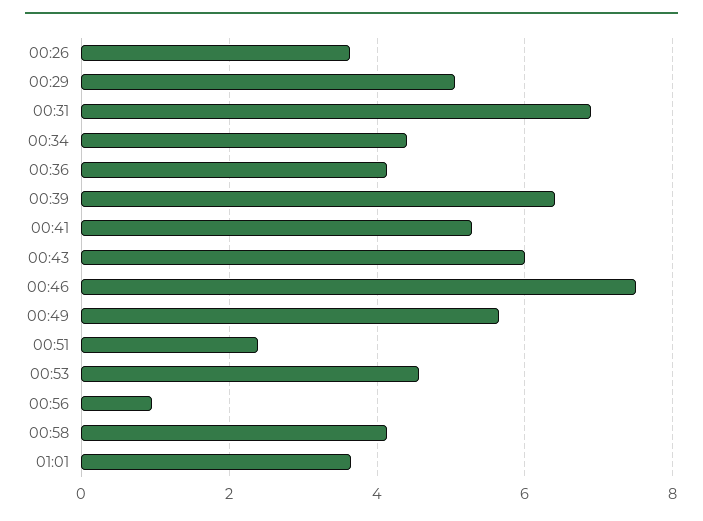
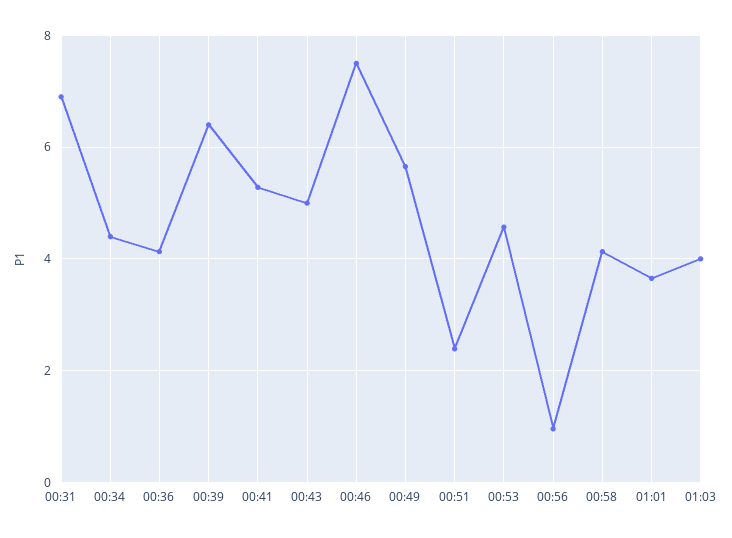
00:26: 3.6 -> none
00:29: 5 -> none
00:43: 6 -> 5
01:03: none -> 4

